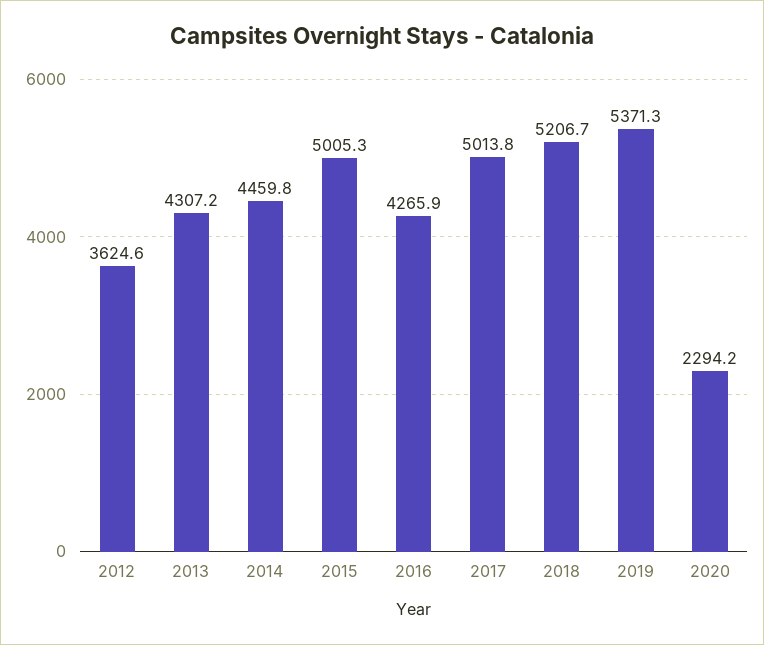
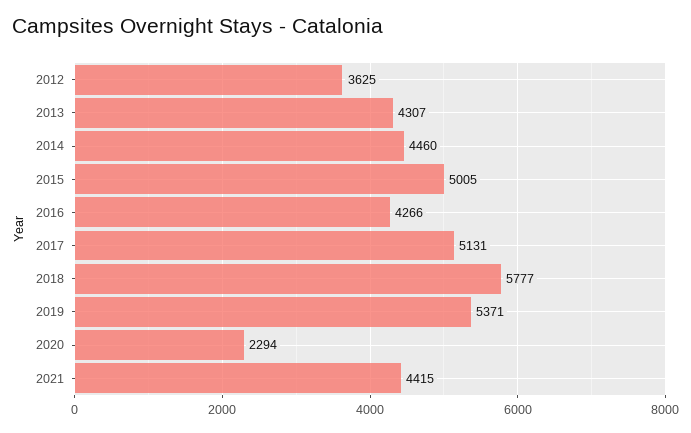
2017: 5013.8 -> 5131
2018: 5206.7 -> 5777
2021: none -> 4415

